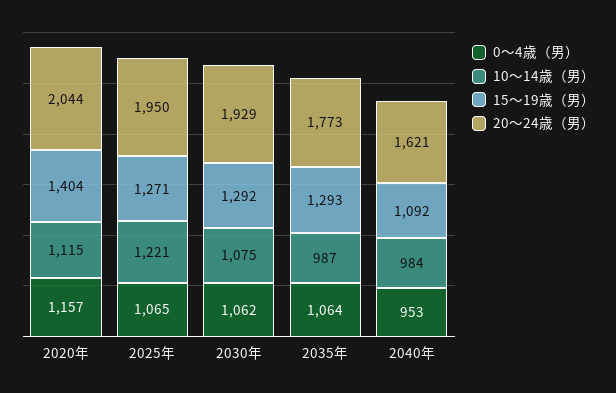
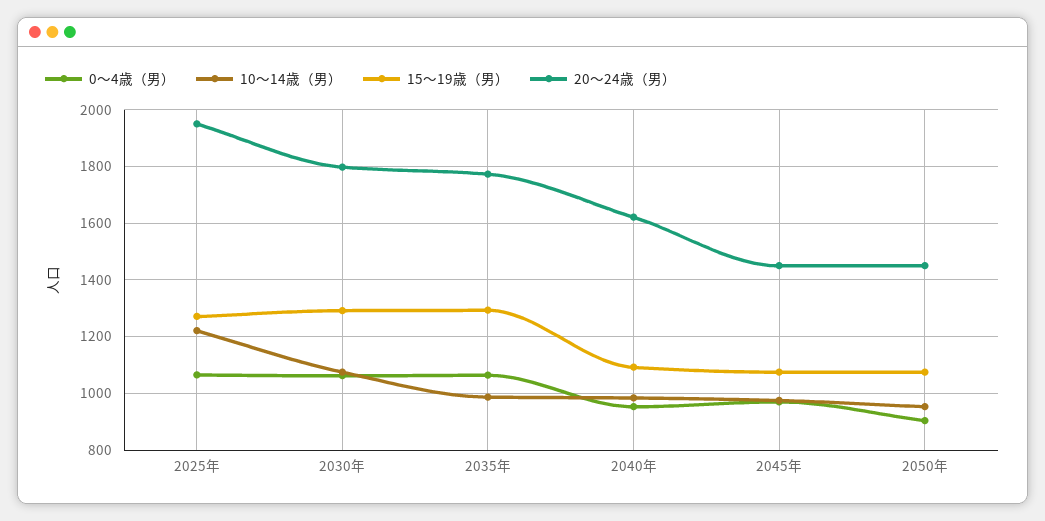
0～4歳（男）, 2020年: 1157 -> none
10～14歳（男）, 2020年: 1115 -> none
15～19歳（男）, 2020年: 1404 -> none
20～24歳（男）, 2020年: 2044 -> none
20～24歳（男）, 2030年: 1929 -> 1800
0～4歳（男）, 2045年: none -> 975
10～14歳（男）, 2045年: none -> 975
15～19歳（男）, 2045年: none -> 1075
20～24歳（男）, 2045年: none -> 1450
0～4歳（男）, 2050年: none -> 900
10～14歳（男）, 2050年: none -> 950
15～19歳（男）, 2050年: none -> 1075
20～24歳（男）, 2050年: none -> 1450

